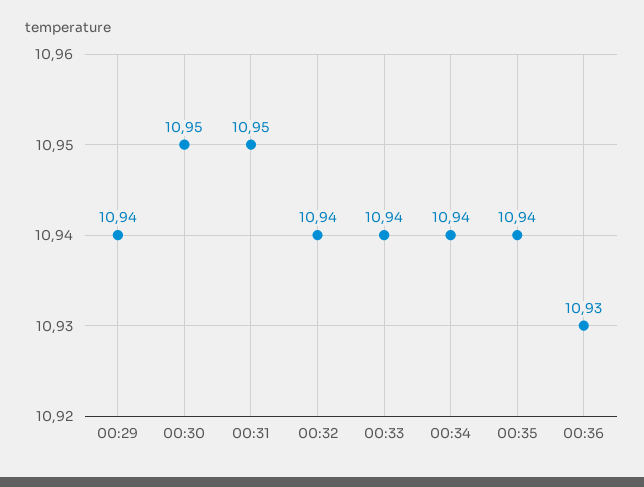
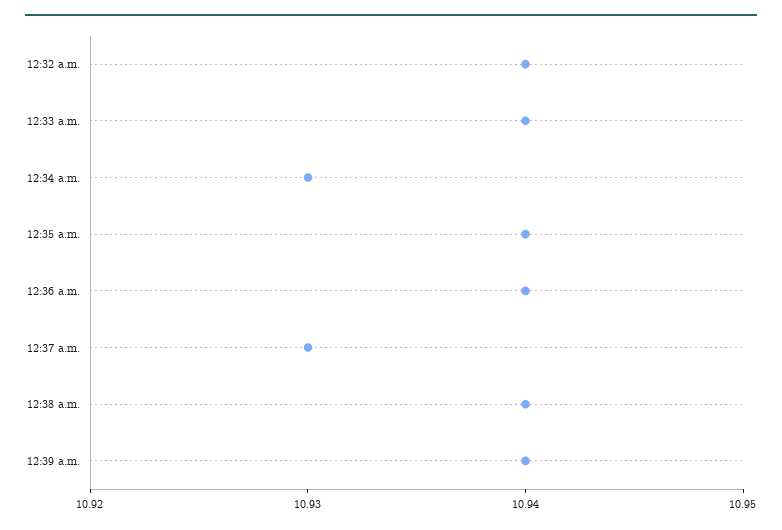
00:29: 10.94 -> none
00:30: 10.95 -> none
00:31: 10.95 -> none
00:34: 10.94 -> 10.93
00:36: 10.93 -> 10.94
12:37 a.m.: none -> 10.93
12:38 a.m.: none -> 10.94
12:39 a.m.: none -> 10.94

